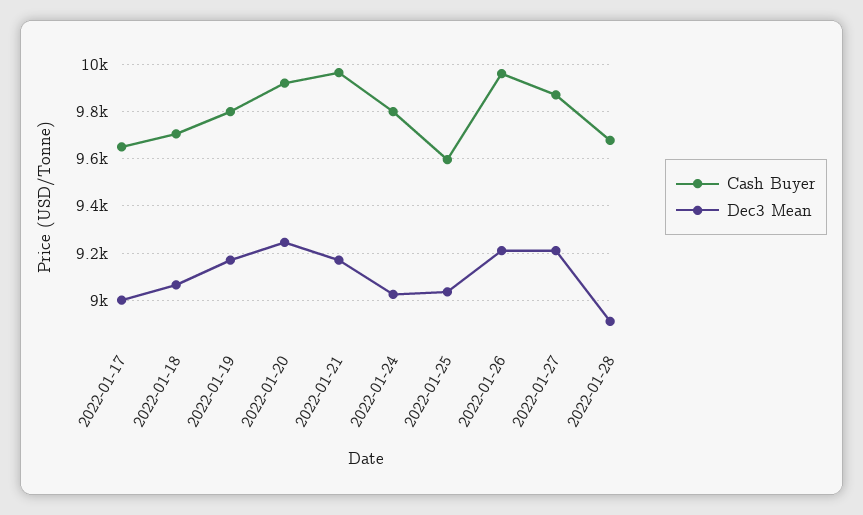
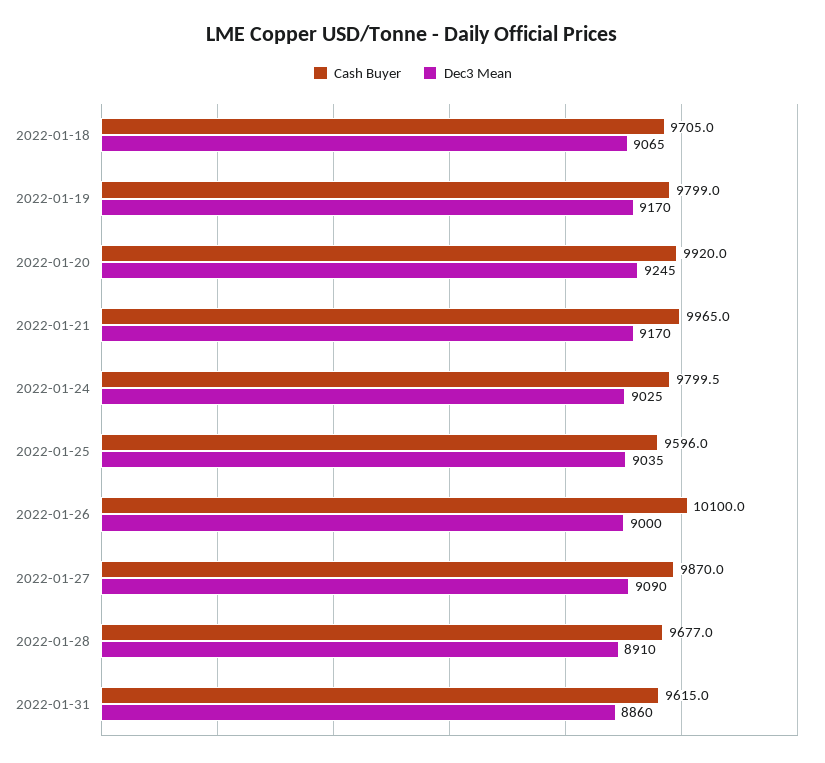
Cash Buyer, 2022-01-17: 9650 -> none
Dec3 Mean, 2022-01-17: 9000 -> none
Cash Buyer, 2022-01-26: 9950 -> 10100
Dec3 Mean, 2022-01-26: 9200 -> 9000
Dec3 Mean, 2022-01-27: 9200 -> 9090
Cash Buyer, 2022-01-31: none -> 9615
Dec3 Mean, 2022-01-31: none -> 8860

